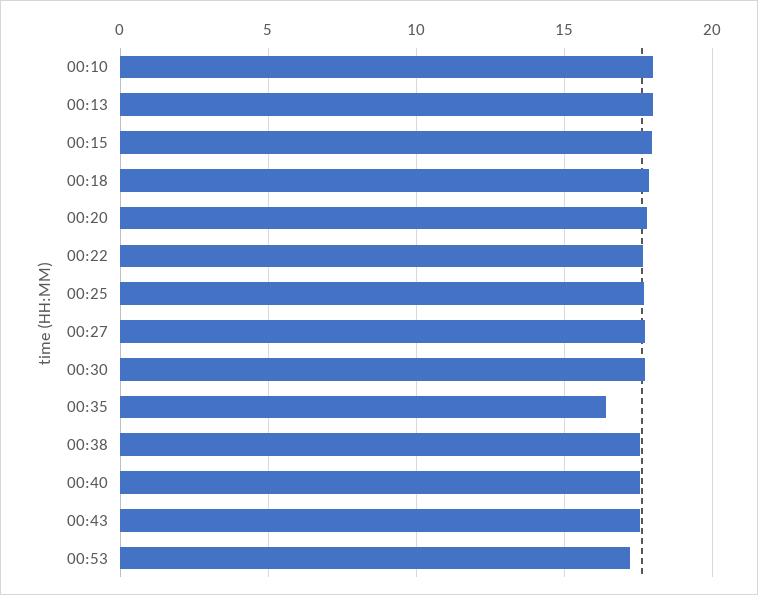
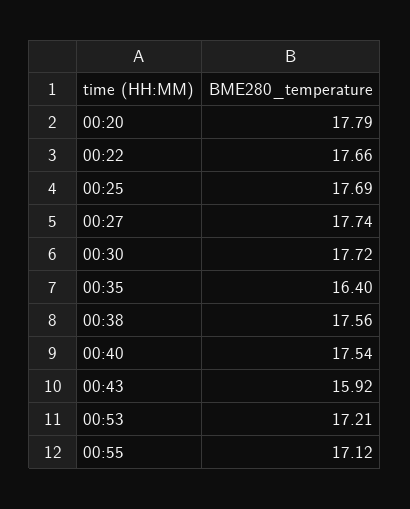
00:10: 18 -> none
00:13: 18 -> none
00:15: 18 -> none
00:18: 18 -> none
00:43: 17.5 -> 15.92
00:55: none -> 17.12

